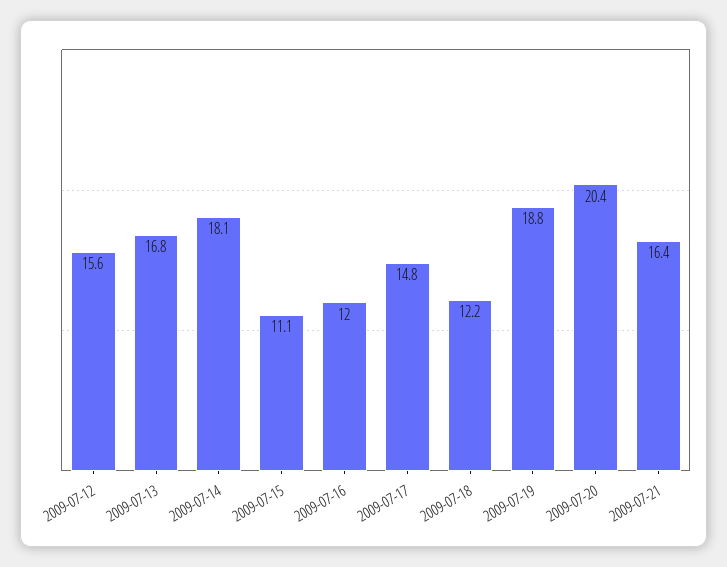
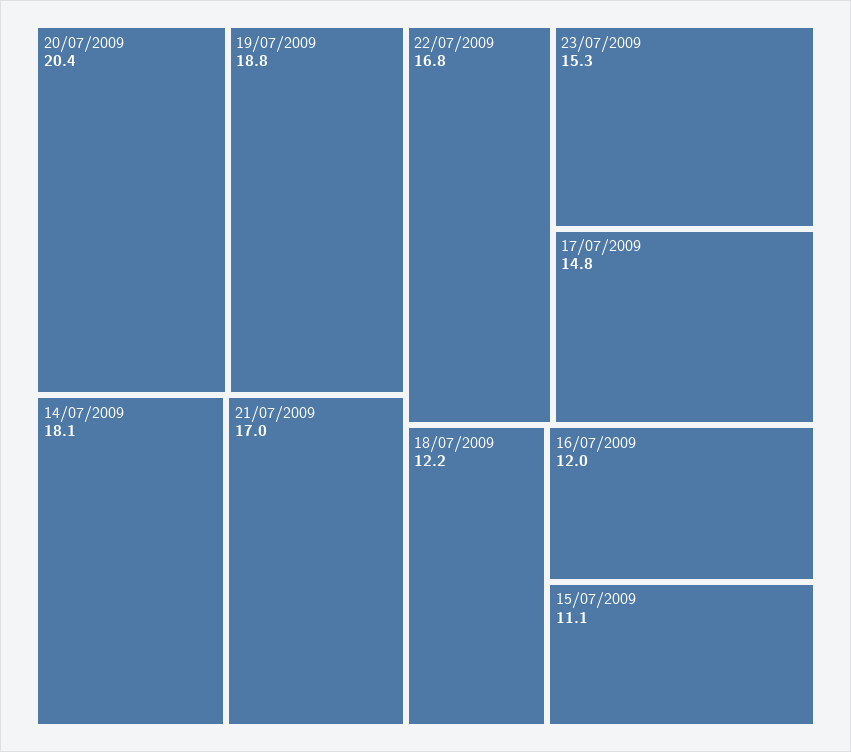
2009-07-12: 15.6 -> none
2009-07-13: 16.8 -> none
2009-07-21: 16.4 -> 17
22/07/2009: none -> 16.8
23/07/2009: none -> 15.3

